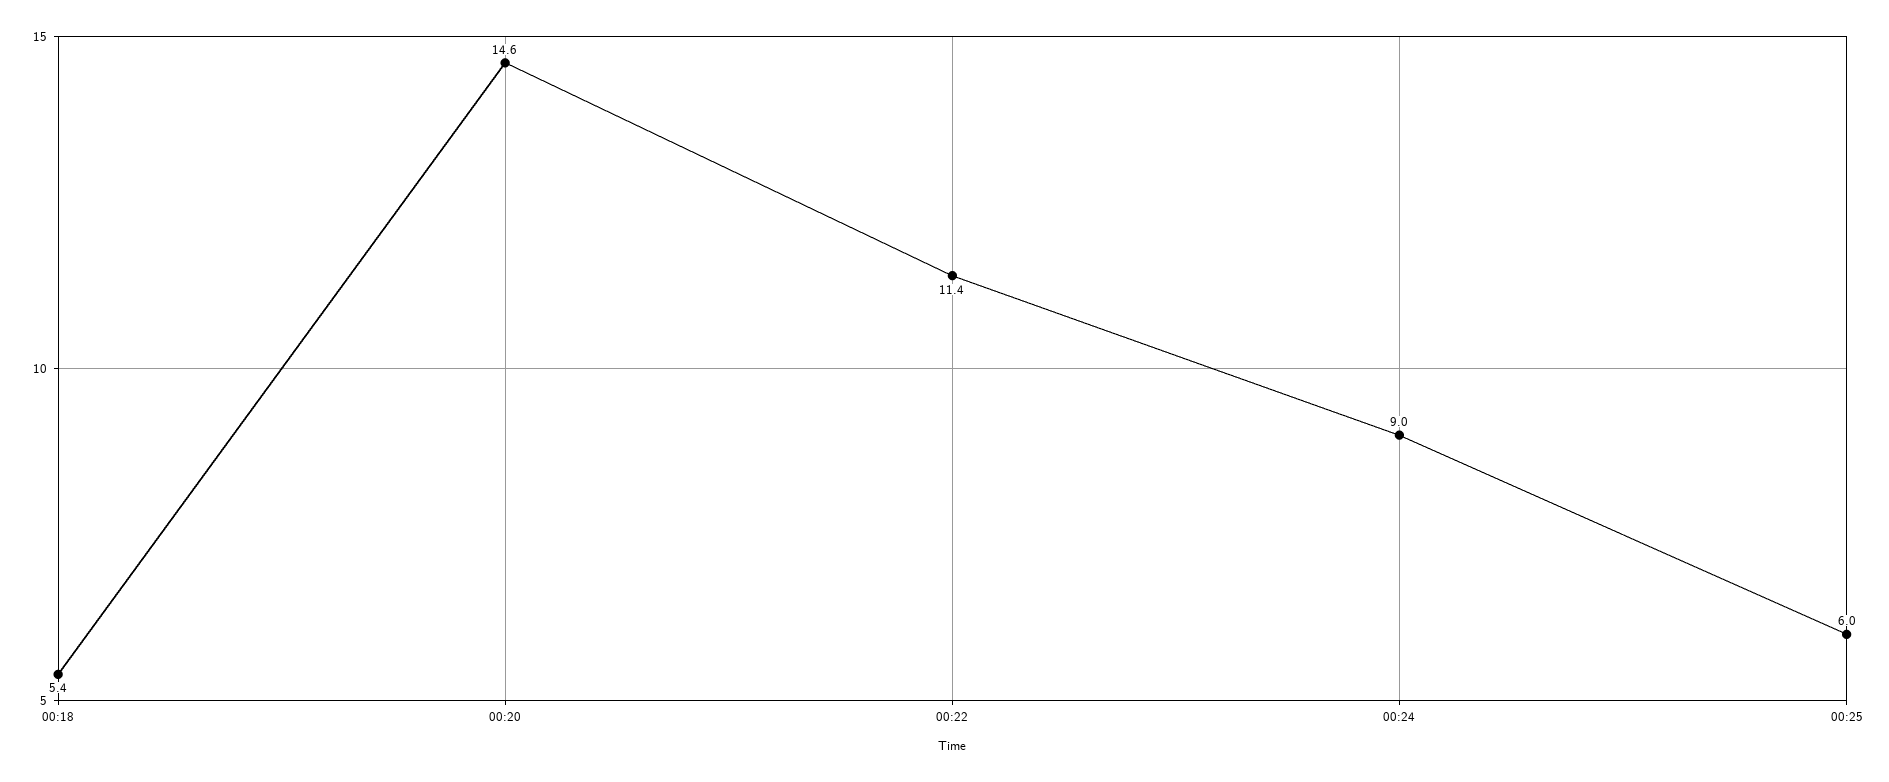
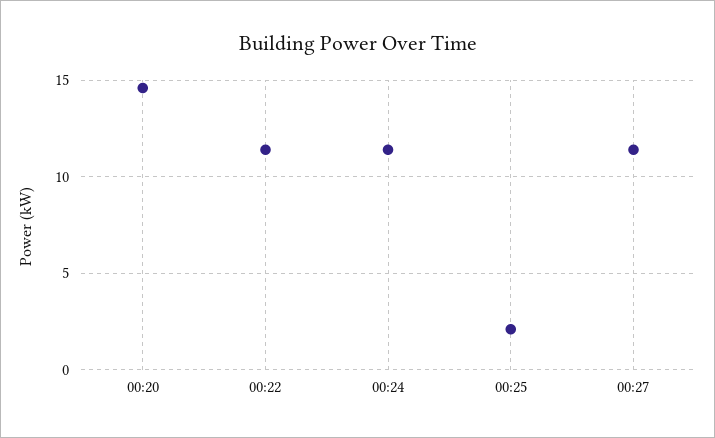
00:18: 5.4 -> none
00:24: 9 -> 11.5
00:25: 6 -> 2
00:27: none -> 11.5

